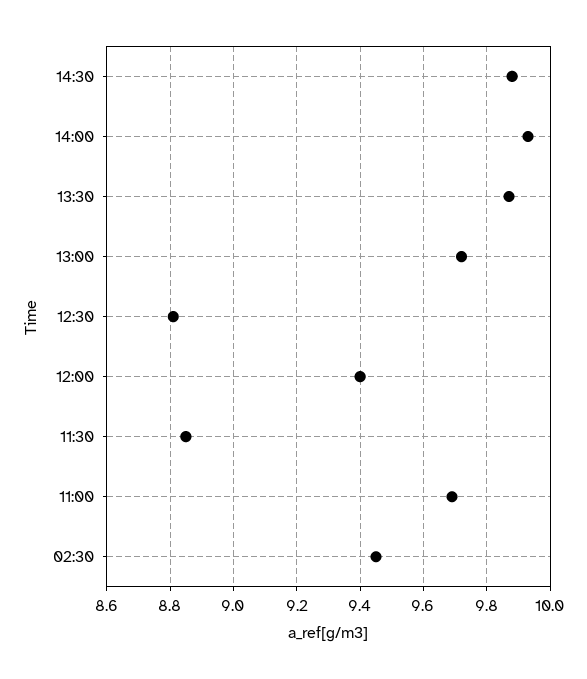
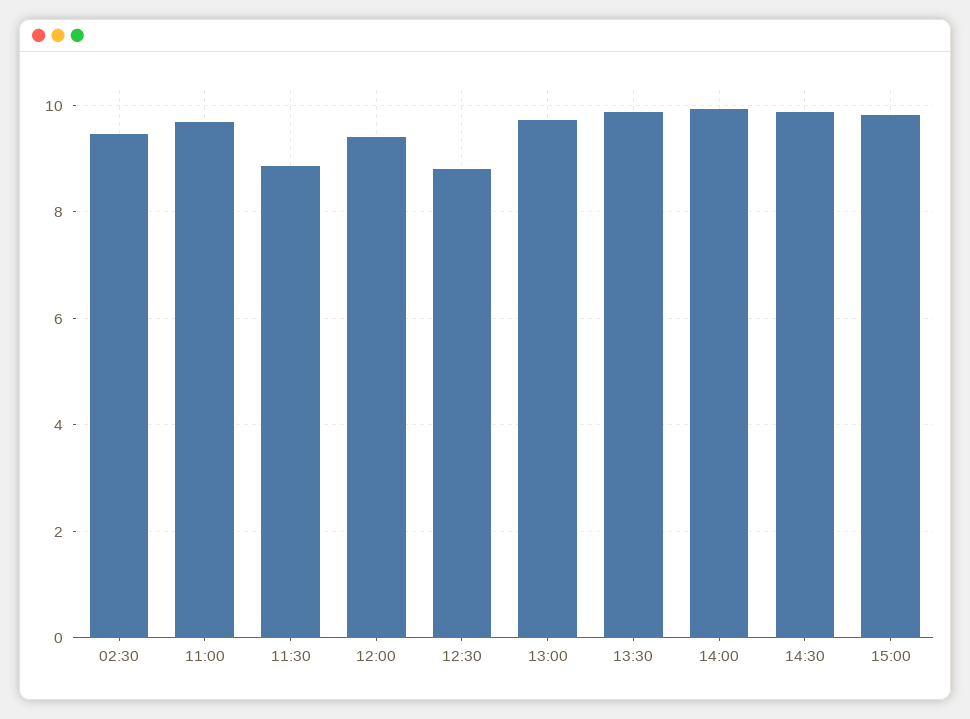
15:00: none -> 9.8

